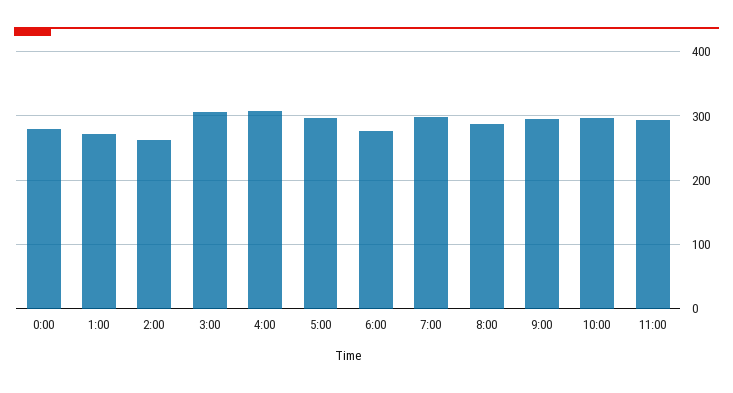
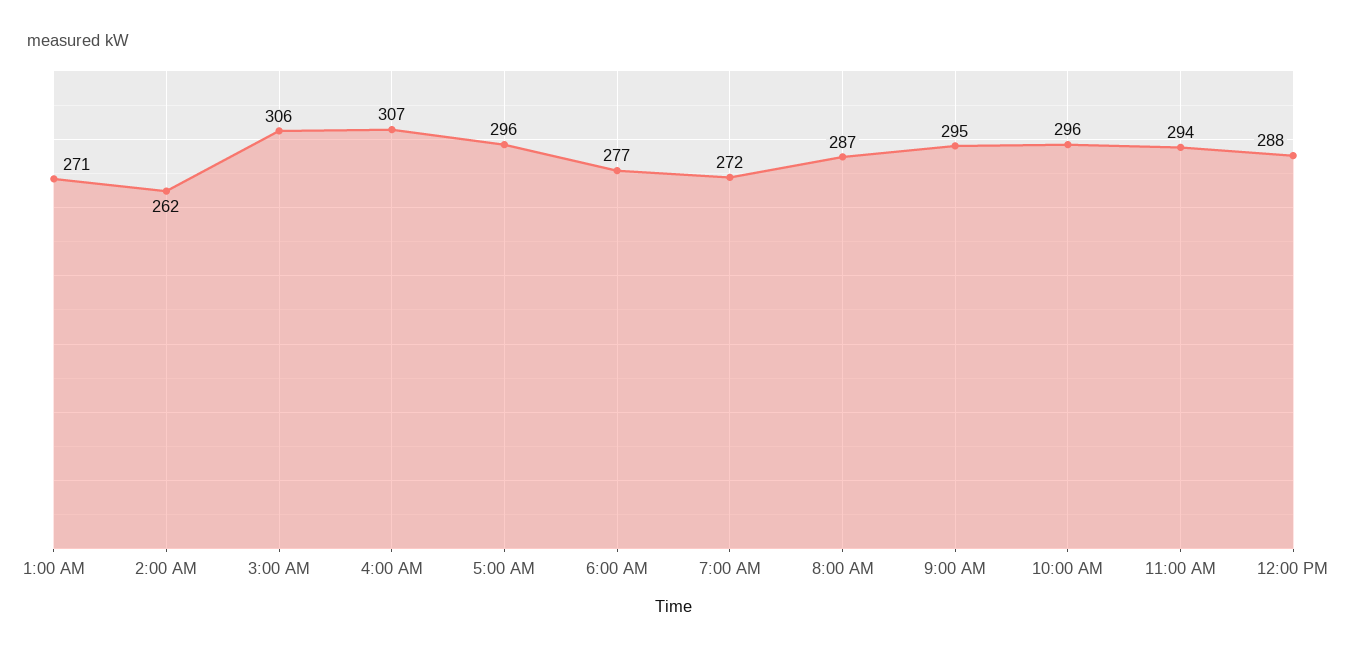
0:00: 280 -> none
7:00: 300 -> 272
12:00 PM: none -> 288

